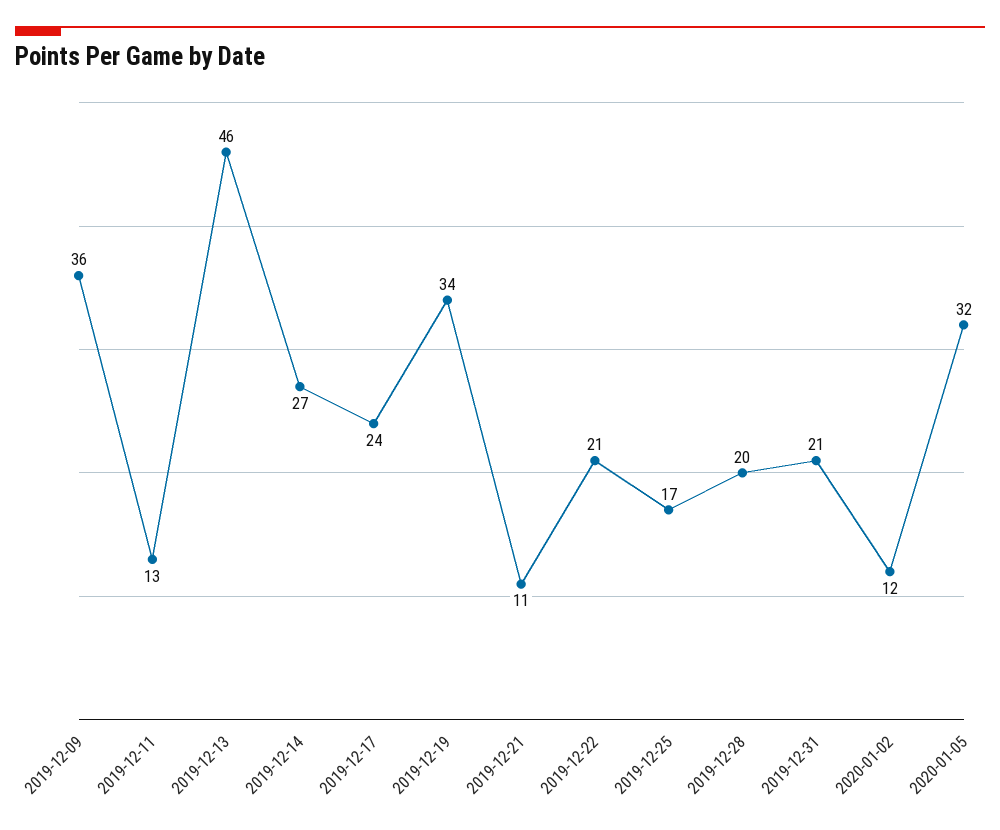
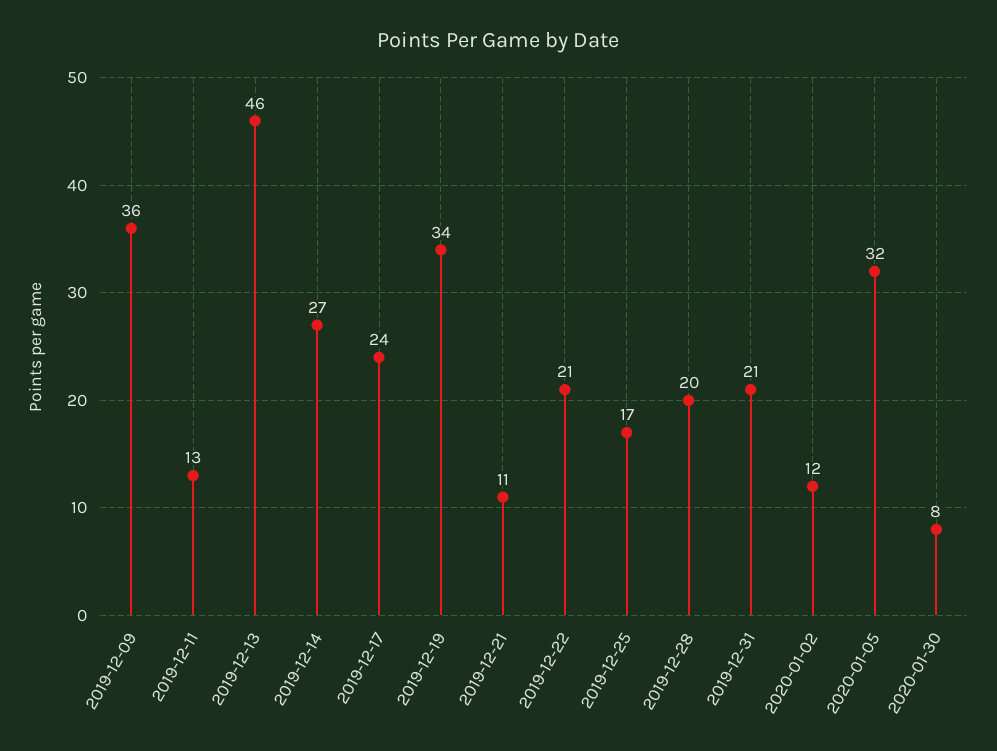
2020-01-30: none -> 8

